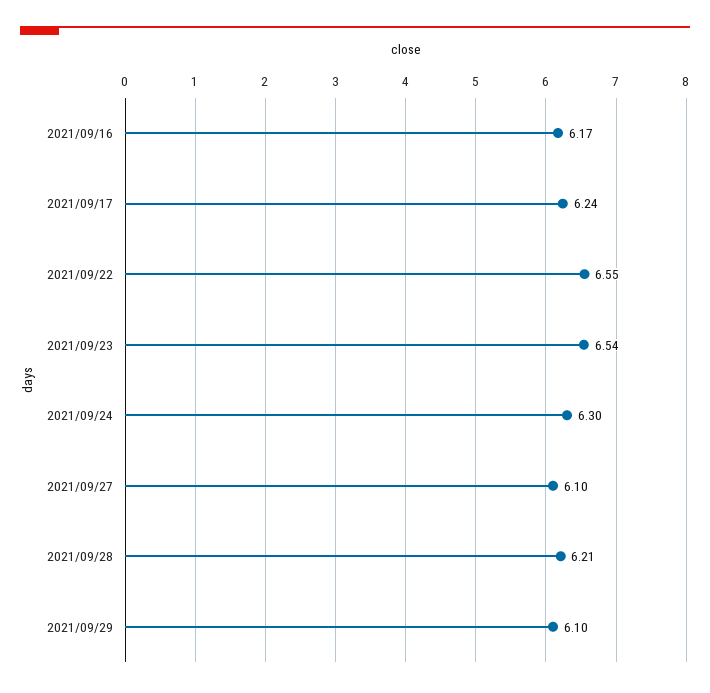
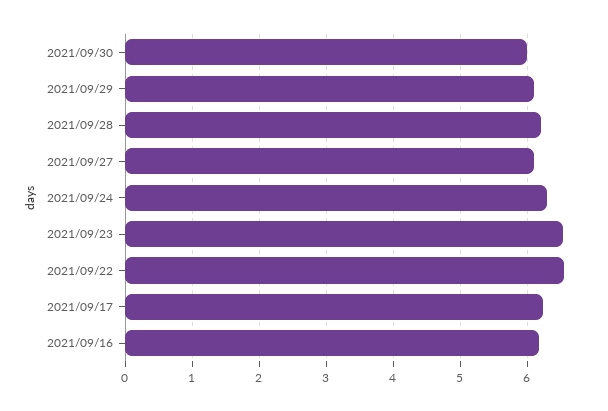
2021/09/30: none -> 6

